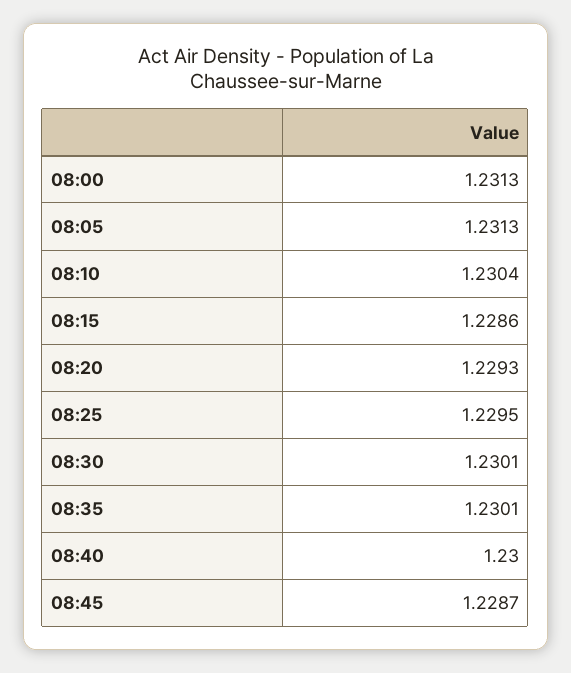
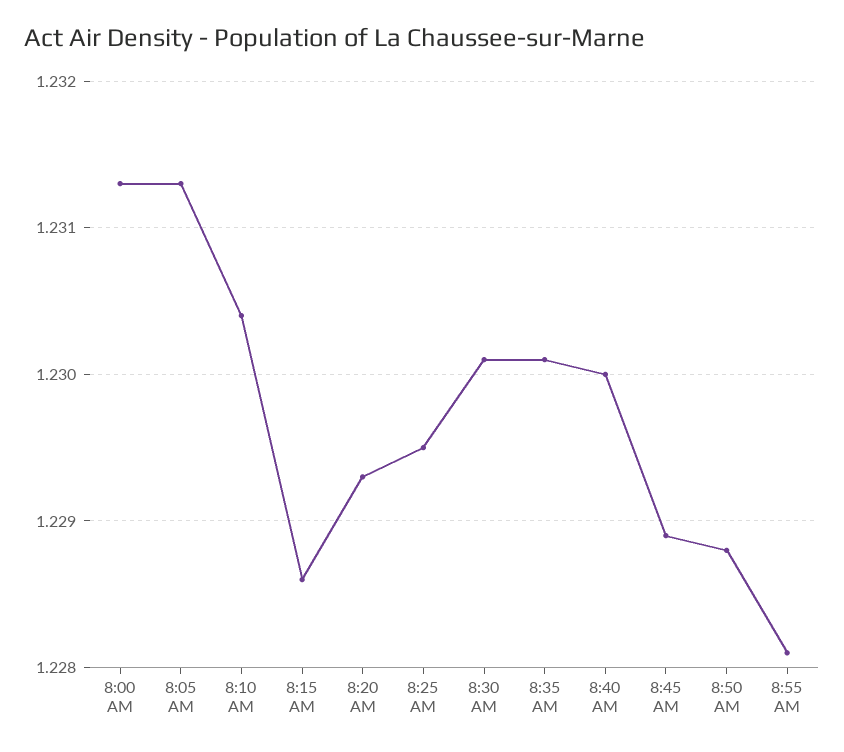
08:45: 1.2287 -> 1.2289
8:50 AM: none -> 1.2288
8:55 AM: none -> 1.2281

